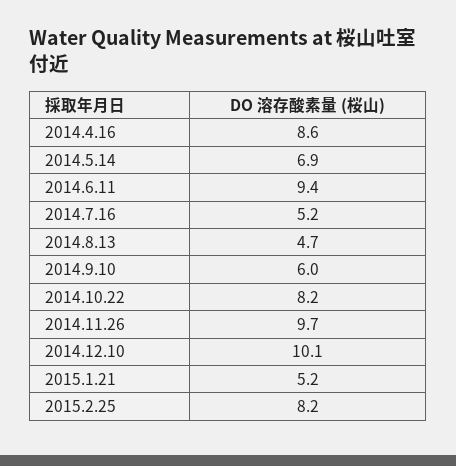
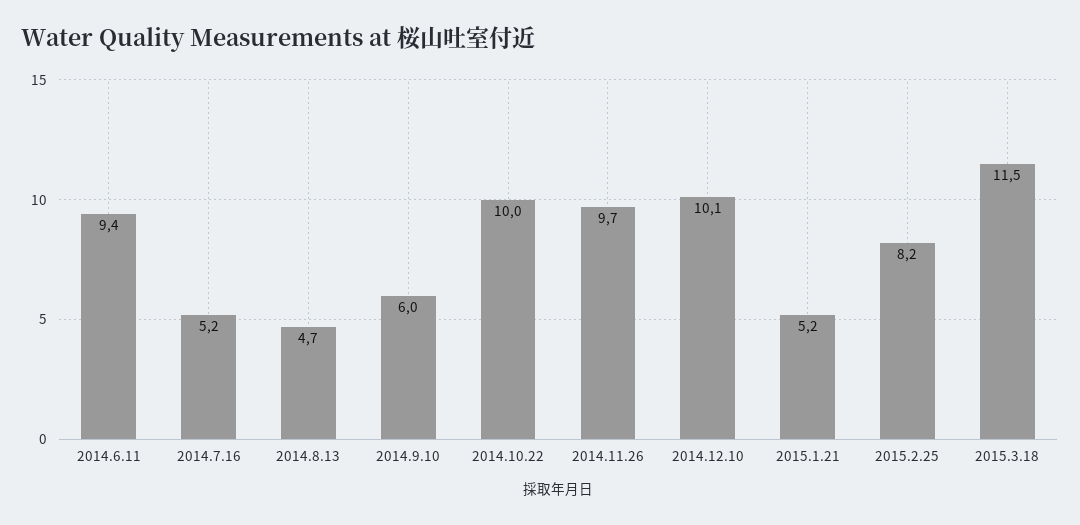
2014.4.16: 8.6 -> none
2014.5.14: 6.9 -> none
2014.10.22: 8.2 -> 10
2015.3.18: none -> 11.5

